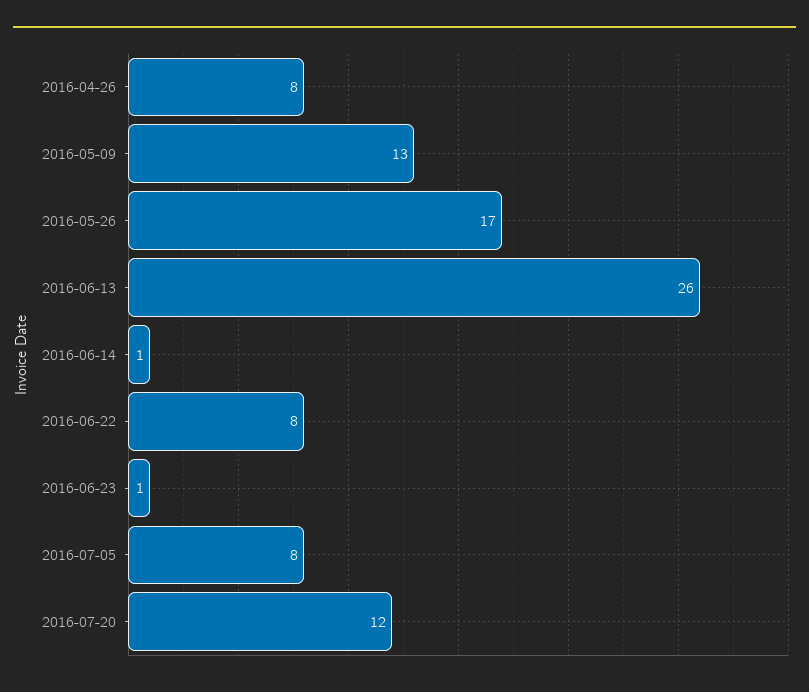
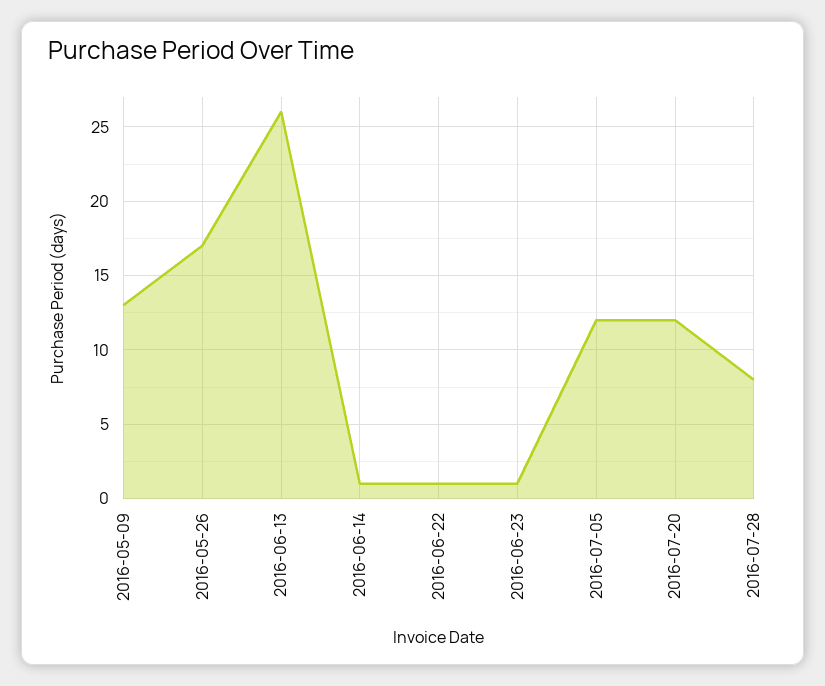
2016-04-26: 8 -> none
2016-06-22: 8 -> 1
2016-07-05: 8 -> 12
2016-07-28: none -> 8

